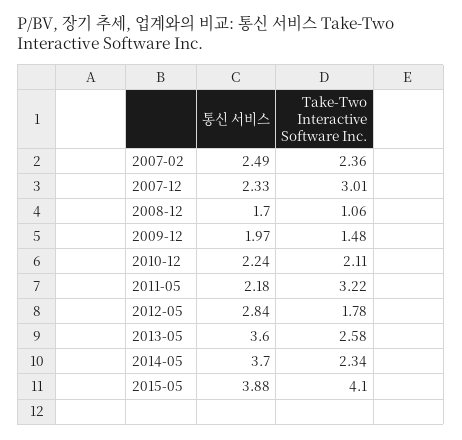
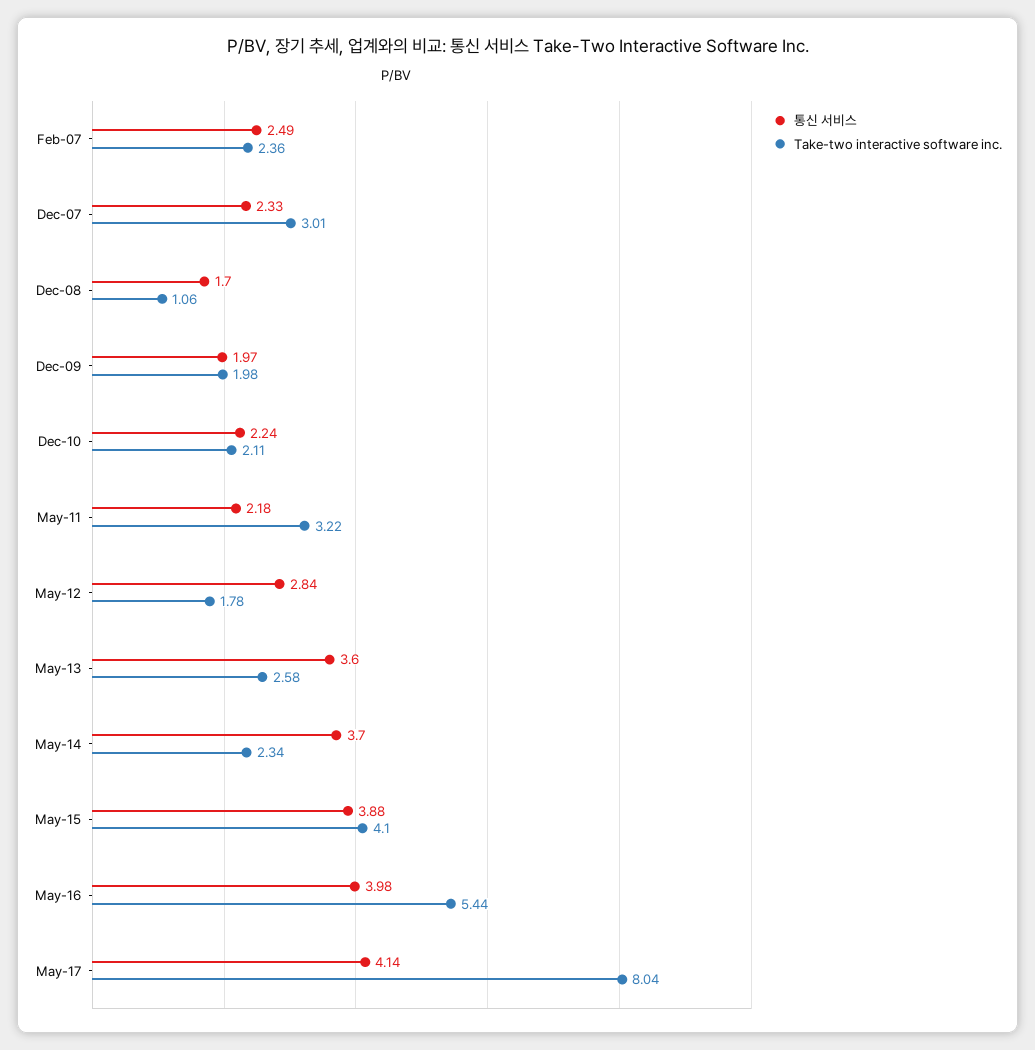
Take-Two Interactive Software Inc., 2009-12: 1.48 -> 1.98
통신 서비스, May-16: none -> 3.98
Take-Two Interactive Software Inc., May-16: none -> 5.44
통신 서비스, May-17: none -> 4.14
Take-Two Interactive Software Inc., May-17: none -> 8.04

